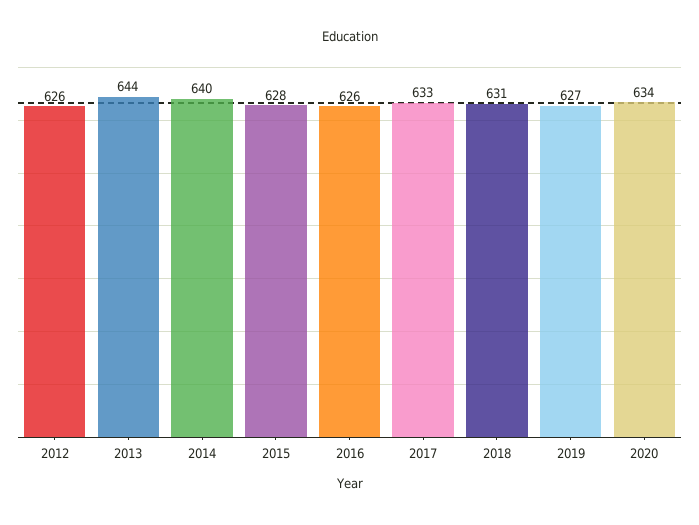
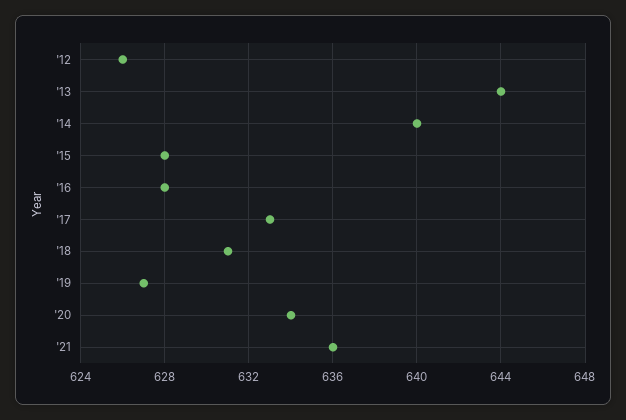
2016: 626 -> 628
'21: none -> 636

